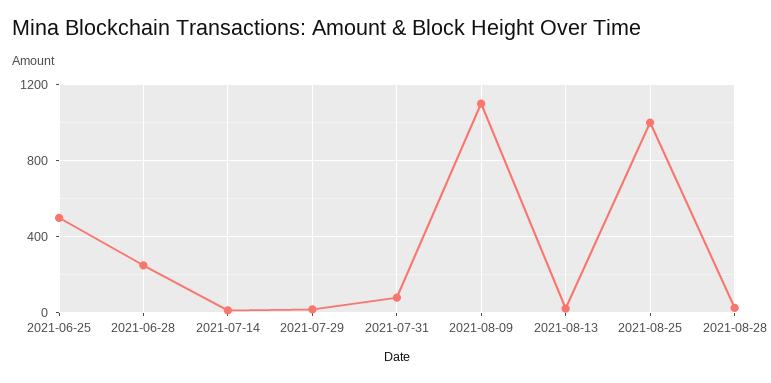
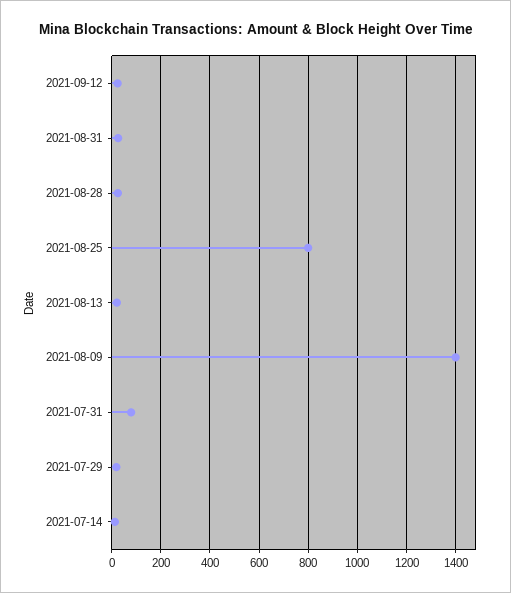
2021-06-25: 500 -> none
2021-06-28: 250 -> none
2021-08-09: 1100 -> 1400
2021-08-25: 1000 -> 800
2021-09-12: none -> 25
2021-08-31: none -> 25

